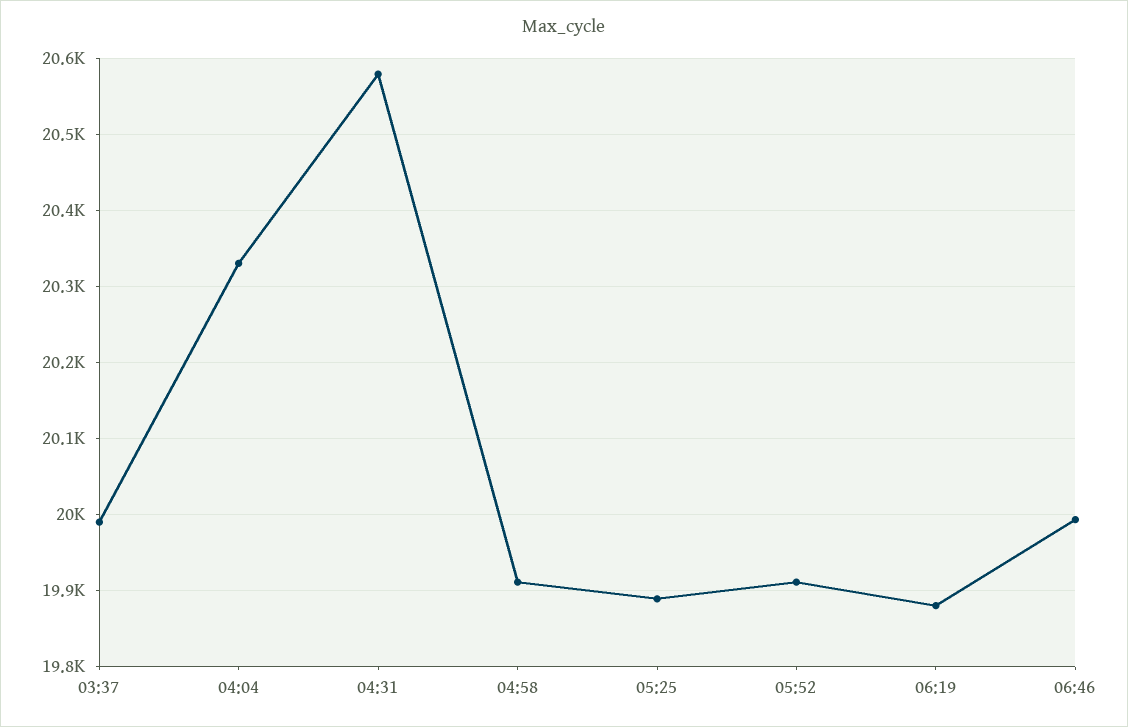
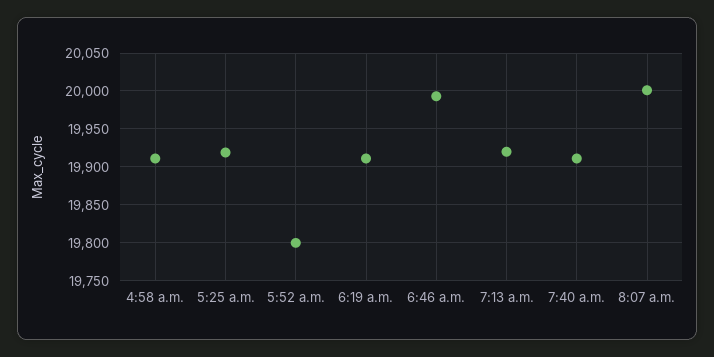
03:37: 19990 -> none
04:04: 20330 -> none
04:31: 20580 -> none
05:25: 19890 -> 19920
05:52: 19910 -> 19800
06:19: 19880 -> 19910
7:13 a.m.: none -> 19920
7:40 a.m.: none -> 19910
8:07 a.m.: none -> 20000

